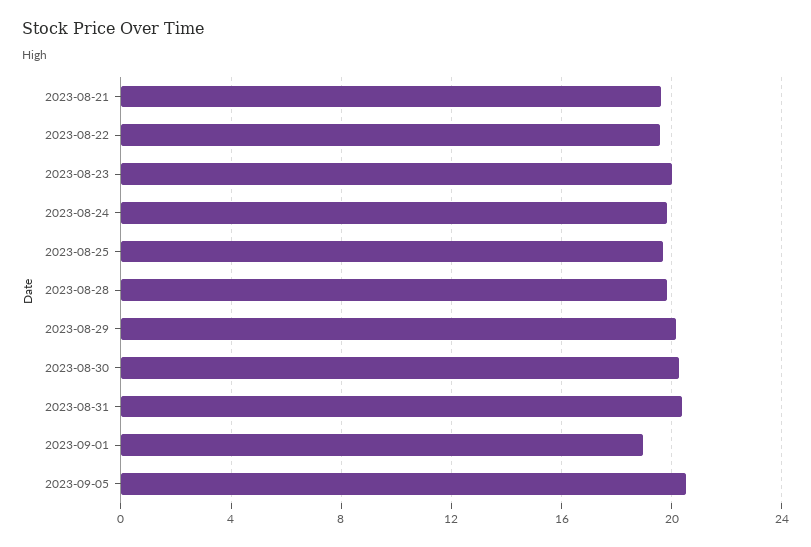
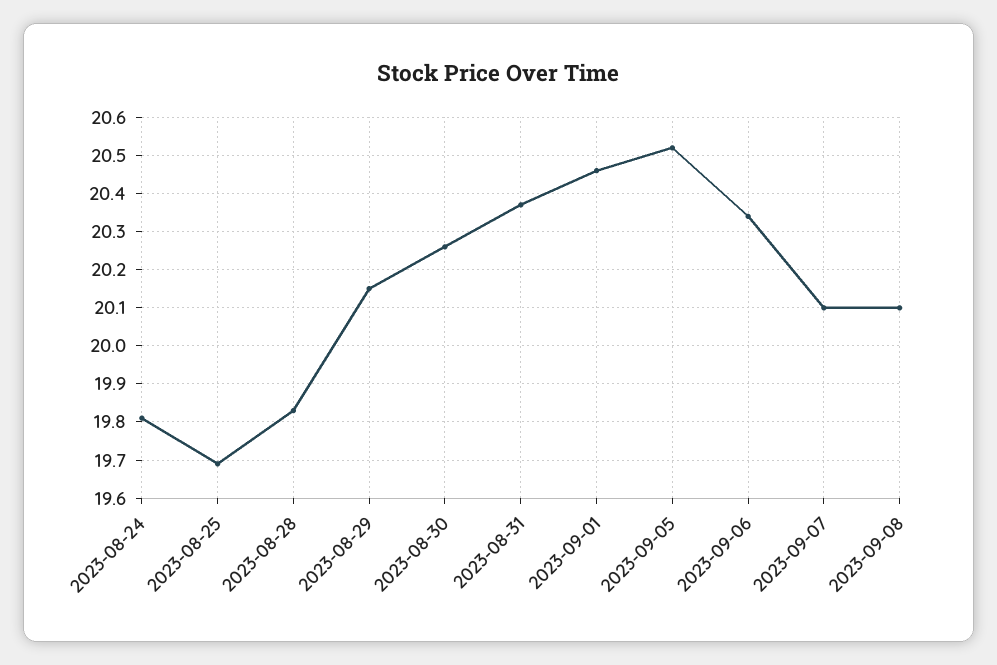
2023-08-21: 19.5 -> none
2023-08-22: 19.5 -> none
2023-08-23: 20 -> none
2023-09-01: 19 -> 20.45
2023-09-06: none -> 20.35
2023-09-07: none -> 20.1
2023-09-08: none -> 20.1

